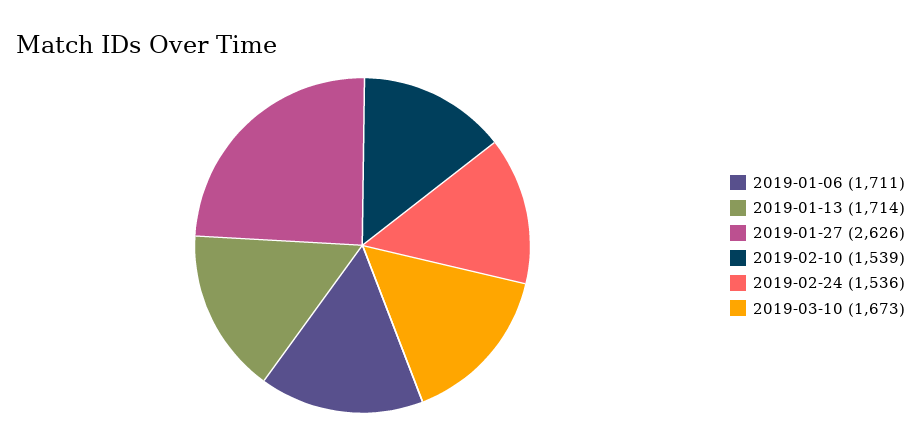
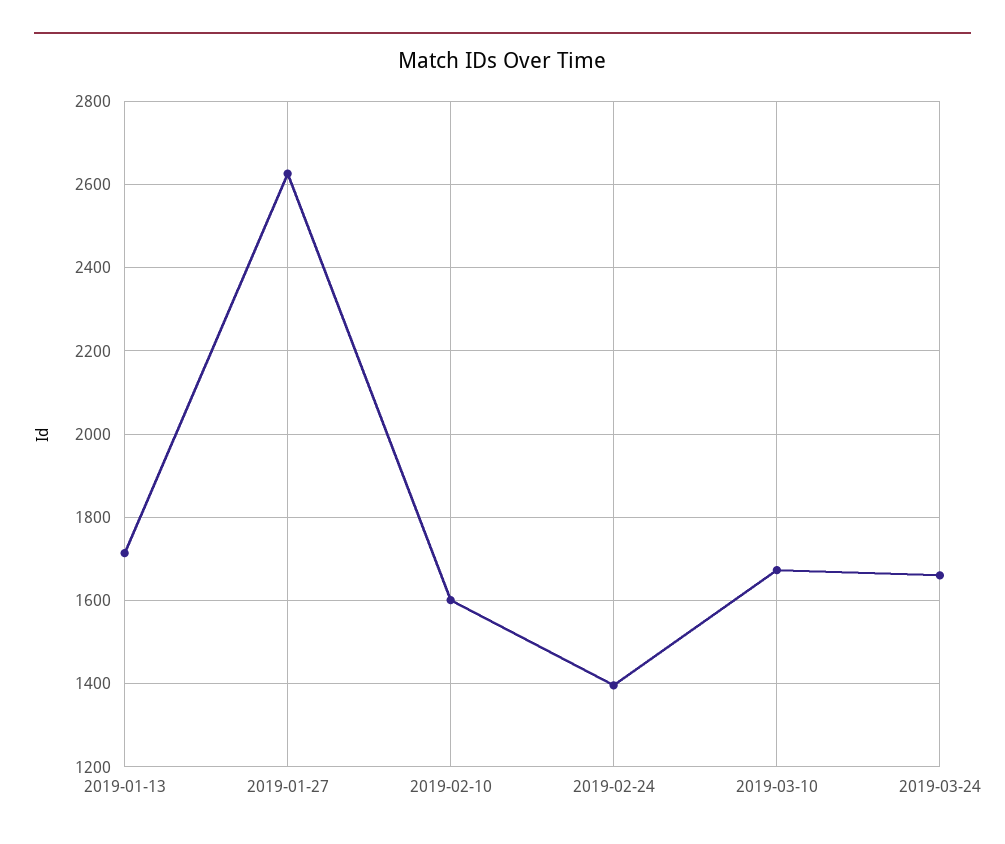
2019-01-06: 1711 -> none
2019-02-10: 1539 -> 1600
2019-02-24: 1536 -> 1400
2019-03-24: none -> 1660

